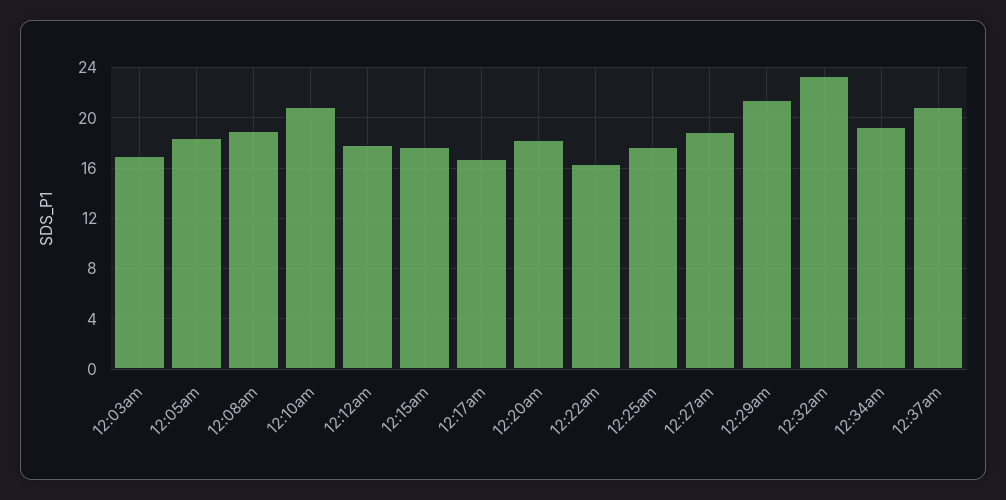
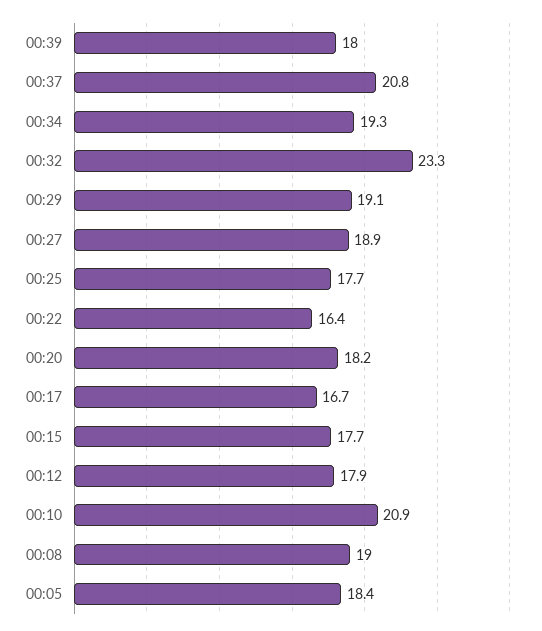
12:03am: 17 -> none
12:29am: 21.5 -> 19.1
00:39: none -> 18

